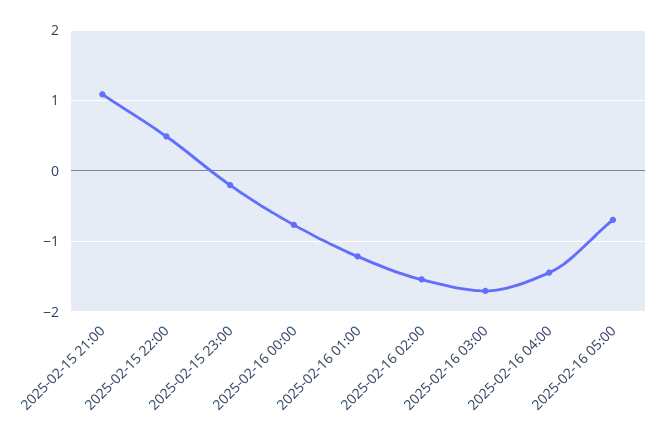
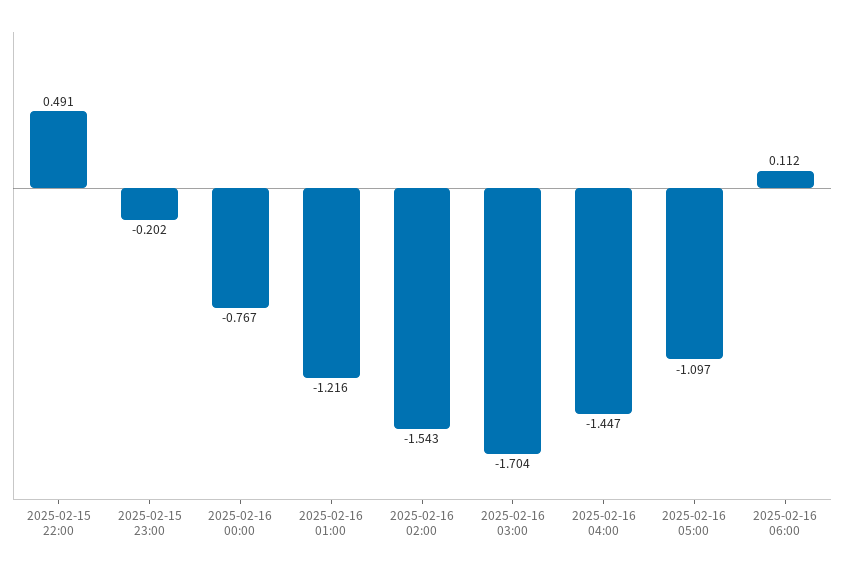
2025-02-15 21:00: 1.1 -> none
2025-02-16 05:00: -0.7 -> -1.097
2025-02-16 06:00: none -> 0.112

